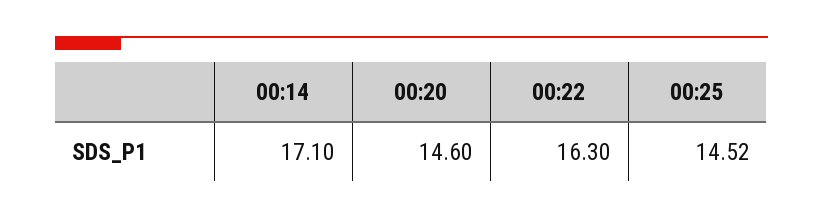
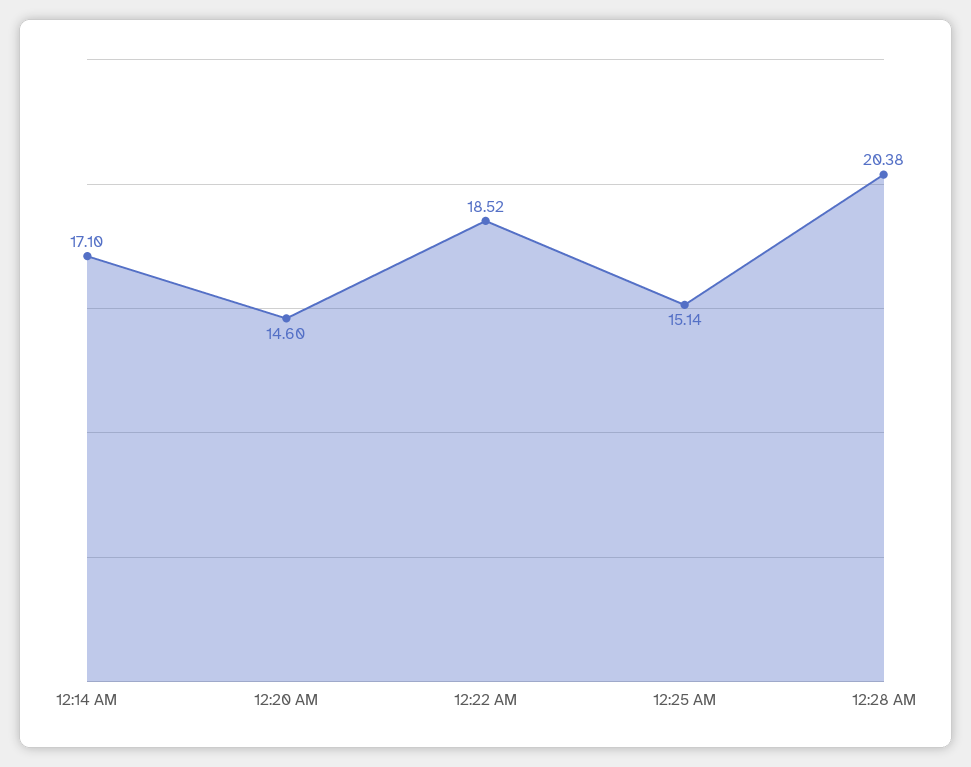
00:22: 16.3 -> 18.52
00:25: 14.52 -> 15.14
12:28 AM: none -> 20.38

